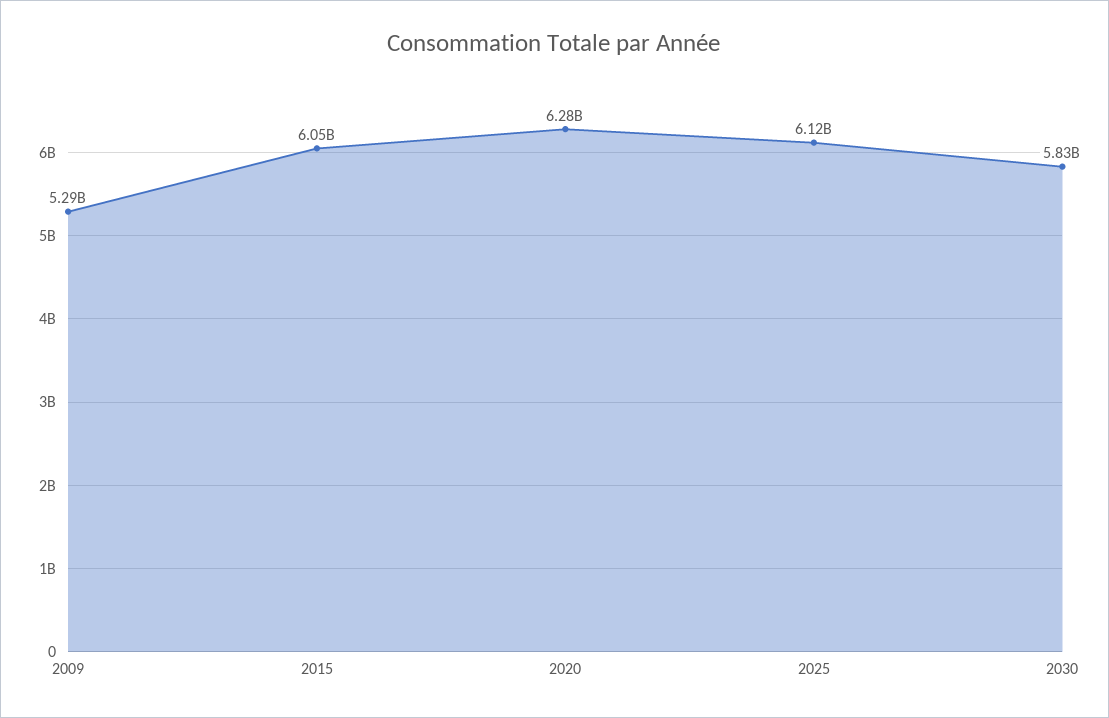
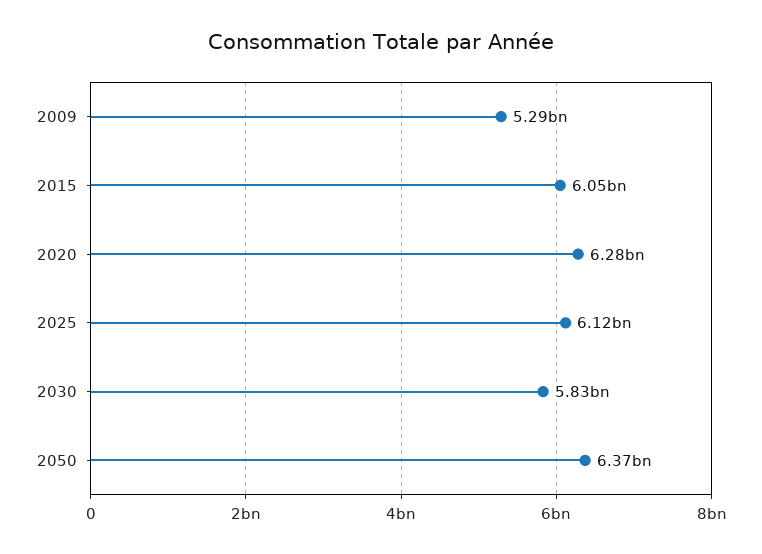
2050: none -> 6370000000

